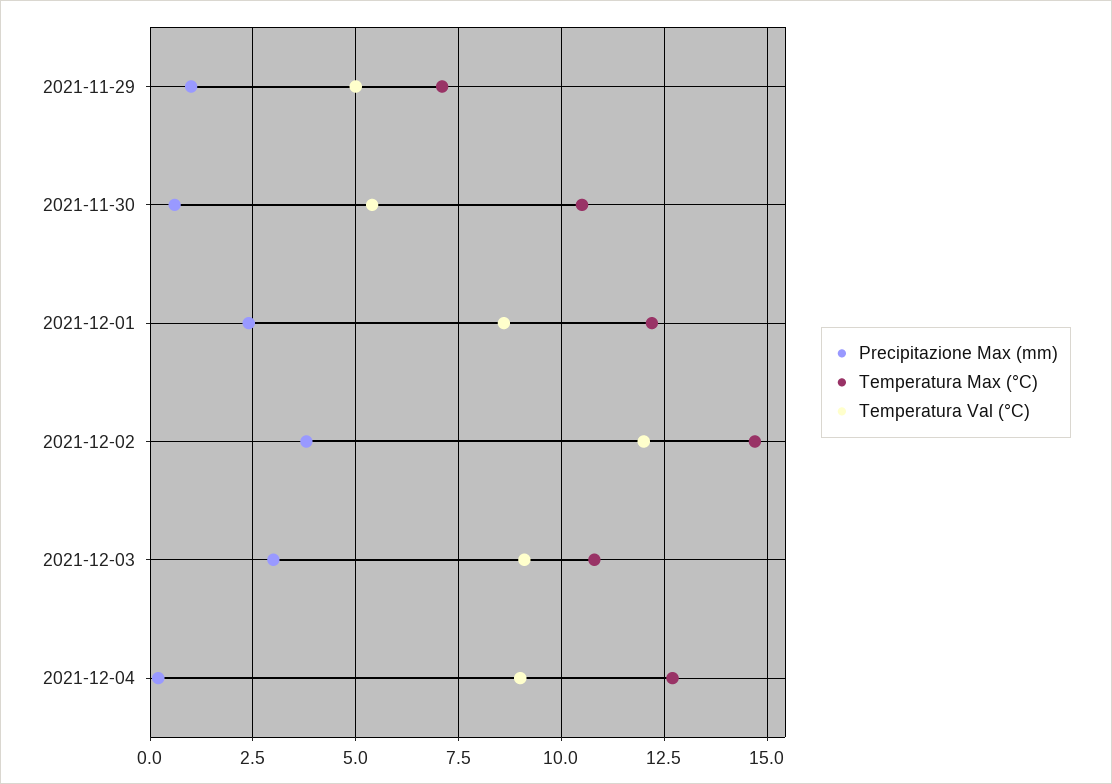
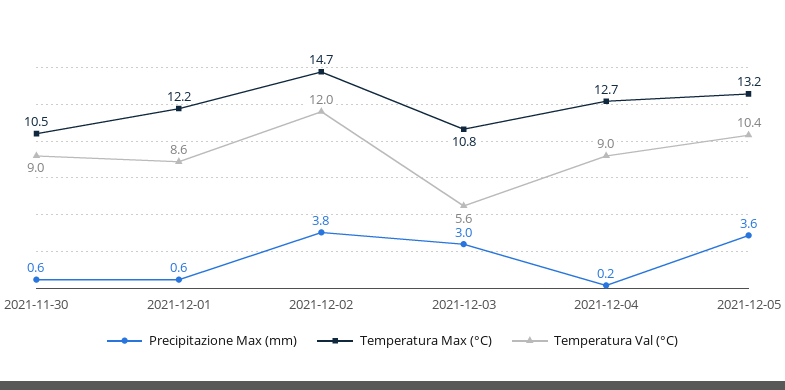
Precipitazione Max (mm), 2021-11-29: 1 -> none
Temperatura Max (°C), 2021-11-29: 7 -> none
Temperatura Val (°C), 2021-11-29: 5 -> none
Temperatura Val (°C), 2021-11-30: 5.5 -> 9
Precipitazione Max (mm), 2021-12-01: 2.5 -> 0.6
Temperatura Val (°C), 2021-12-03: 9 -> 5.6
Precipitazione Max (mm), 2021-12-05: none -> 3.6
Temperatura Max (°C), 2021-12-05: none -> 13.2
Temperatura Val (°C), 2021-12-05: none -> 10.4

